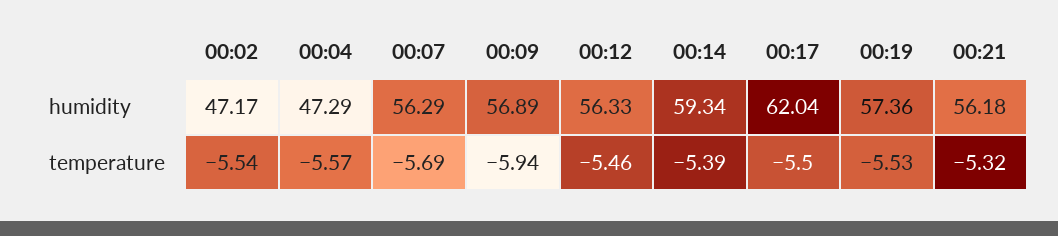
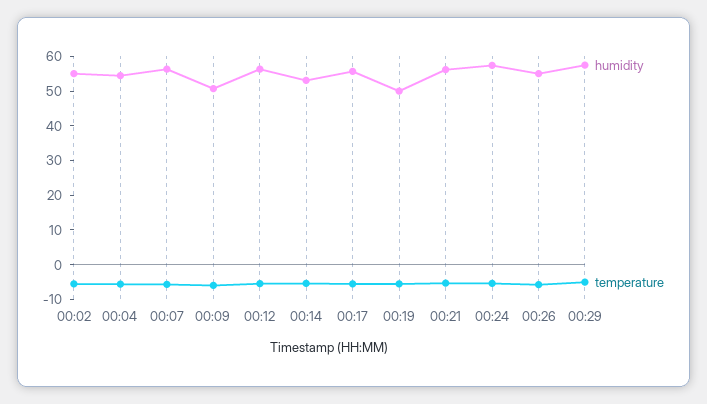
humidity, 00:02: 47.17 -> 55
humidity, 00:04: 47.29 -> 55
humidity, 00:09: 56.89 -> 50
humidity, 00:14: 59.34 -> 52.5
humidity, 00:17: 62.04 -> 55
humidity, 00:19: 57.36 -> 50
humidity, 00:24: none -> 57.5
temperature, 00:24: none -> -5
humidity, 00:26: none -> 55
temperature, 00:26: none -> -5
humidity, 00:29: none -> 57.5
temperature, 00:29: none -> -5

